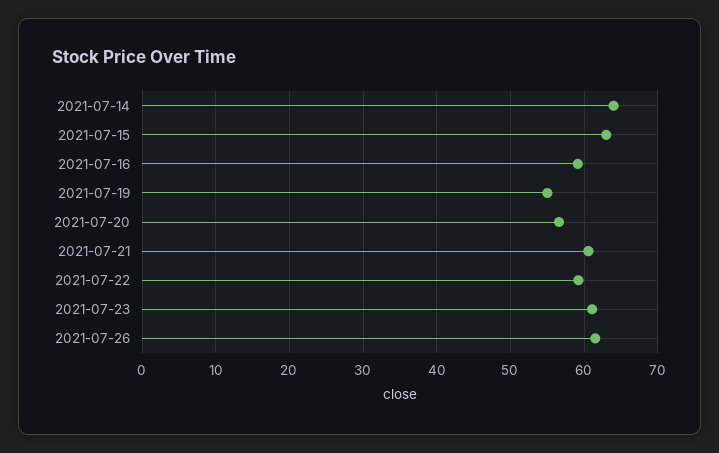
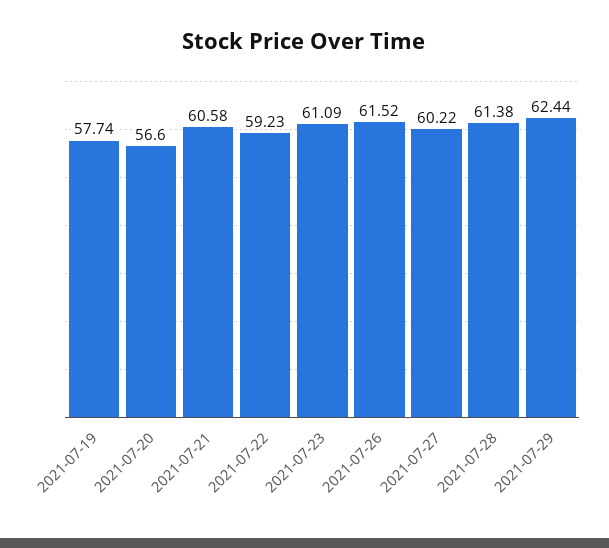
2021-07-14: 64 -> none
2021-07-15: 63 -> none
2021-07-16: 59 -> none
2021-07-19: 55 -> 57.74
2021-07-27: none -> 60.22
2021-07-28: none -> 61.38
2021-07-29: none -> 62.44

